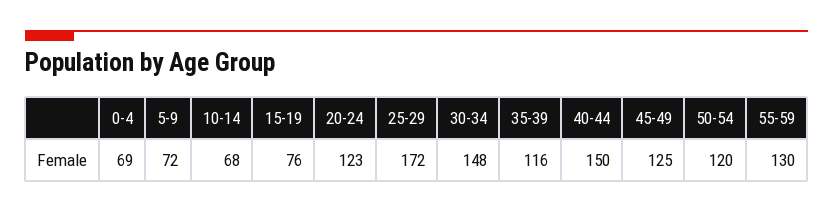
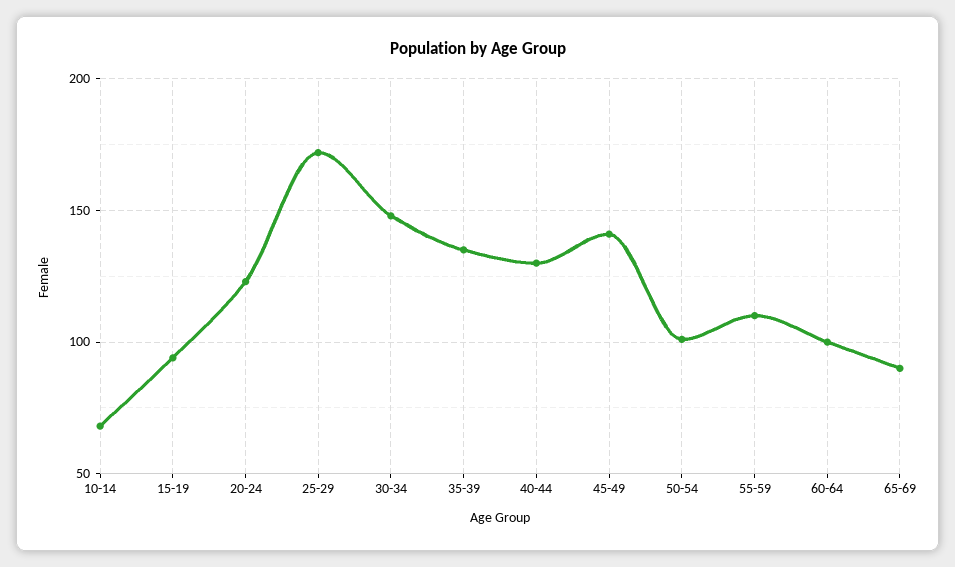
0-4: 69 -> none
5-9: 72 -> none
15-19: 76 -> 95
35-39: 116 -> 135
40-44: 150 -> 130
45-49: 125 -> 140
50-54: 120 -> 100
55-59: 130 -> 110
60-64: none -> 100
65-69: none -> 90

